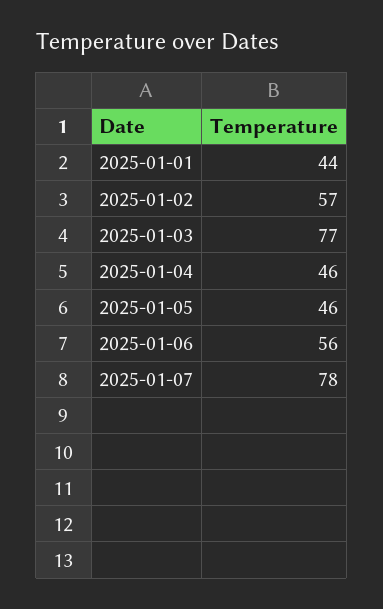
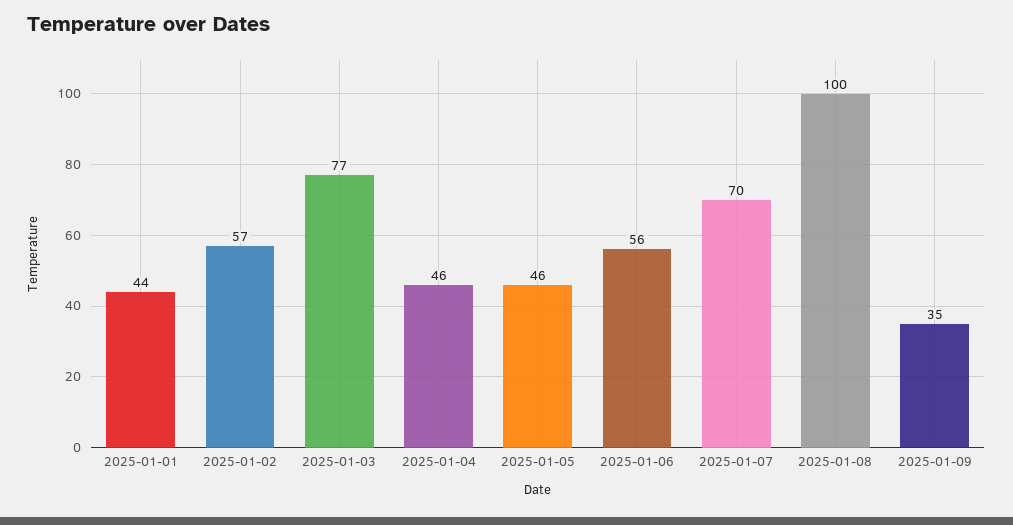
2025-01-07: 78 -> 70
2025-01-08: none -> 100
2025-01-09: none -> 35

